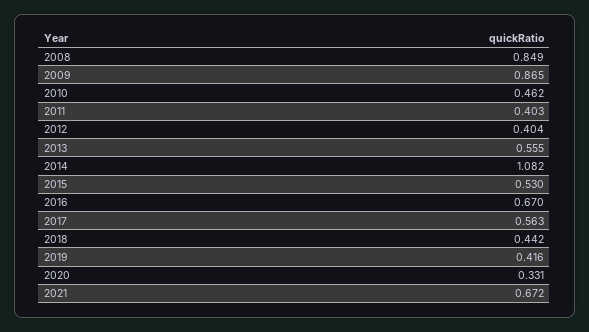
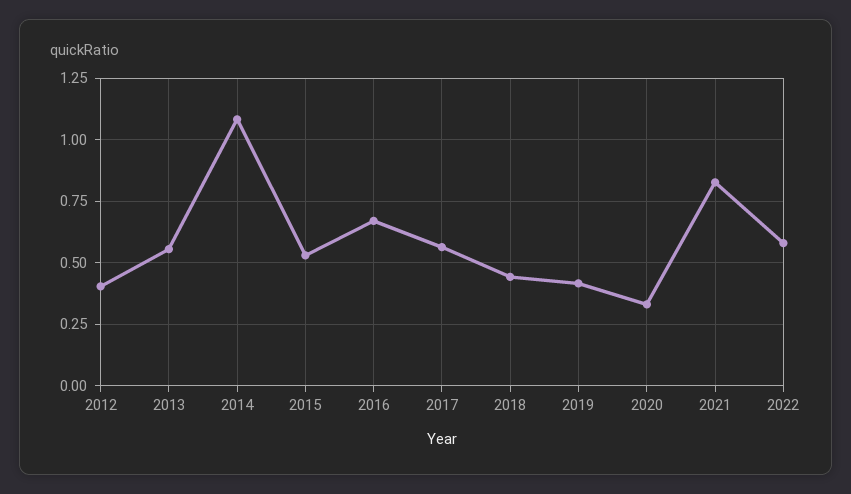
2008: 0.849 -> none
2009: 0.865 -> none
2010: 0.462 -> none
2011: 0.403 -> none
2021: 0.672 -> 0.825
2022: none -> 0.575

